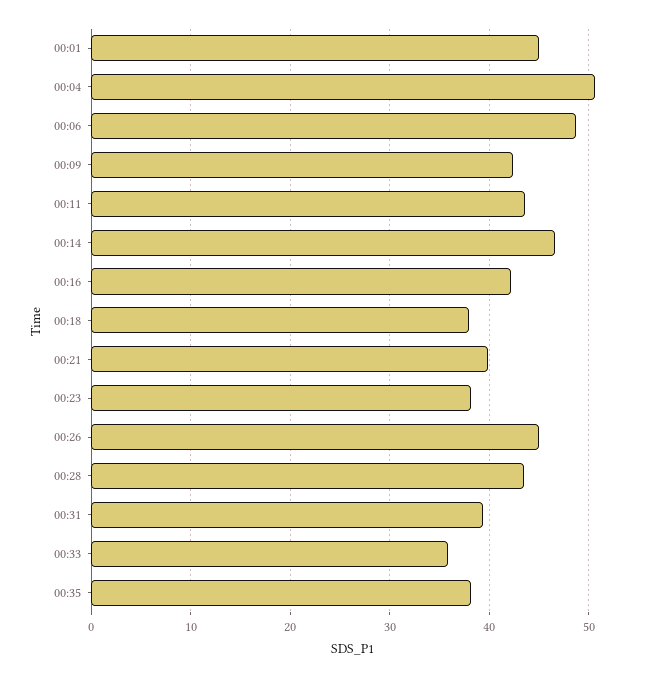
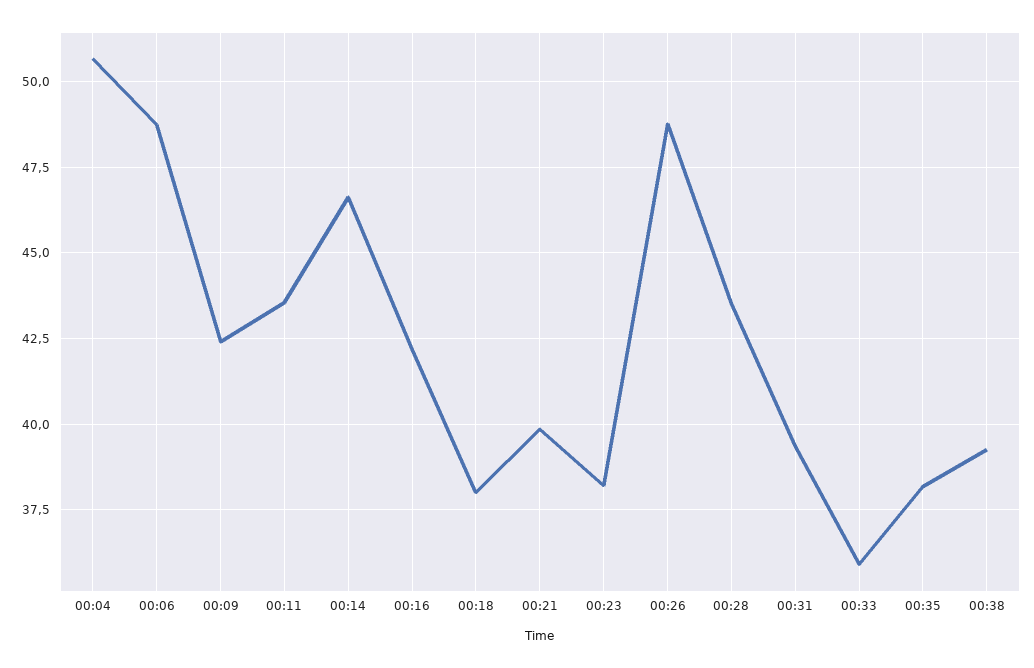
00:01: 45 -> none
00:26: 45 -> 48.75
00:38: none -> 39.25

